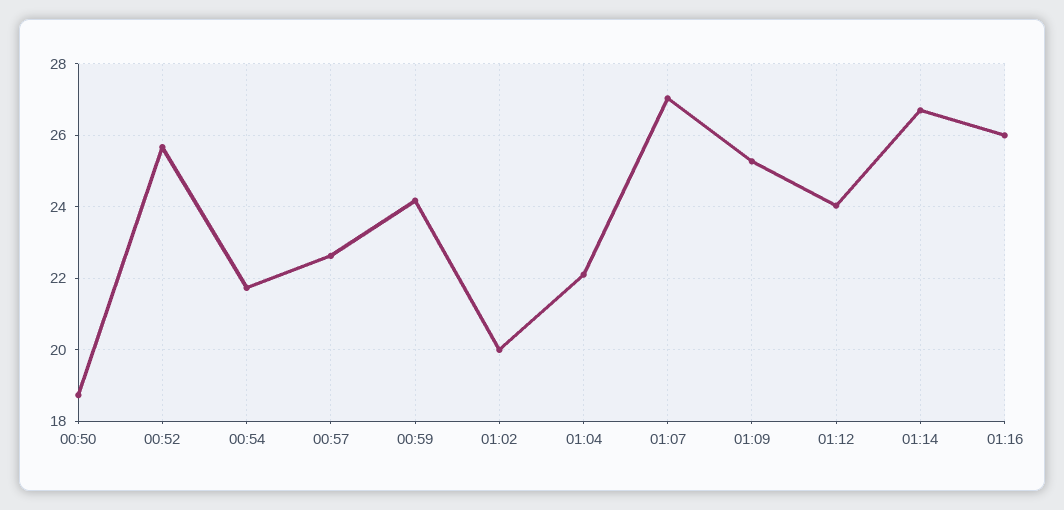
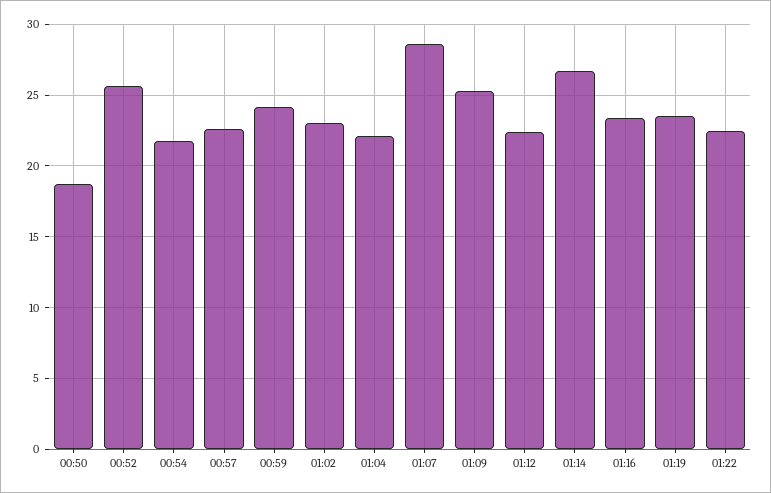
01:02: 20 -> 23
01:07: 27 -> 28.5
01:12: 24 -> 22.5
01:16: 26 -> 23.5
01:19: none -> 23.5
01:22: none -> 22.5

